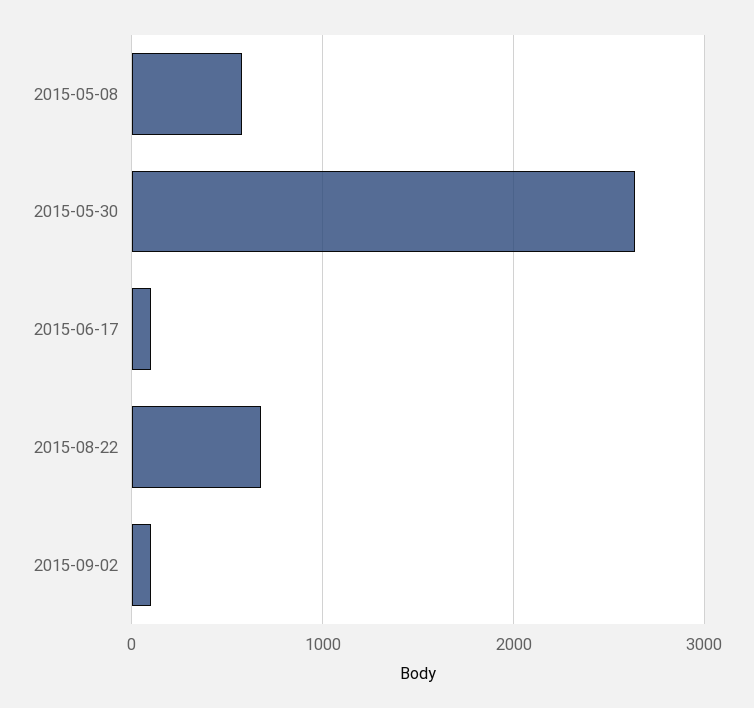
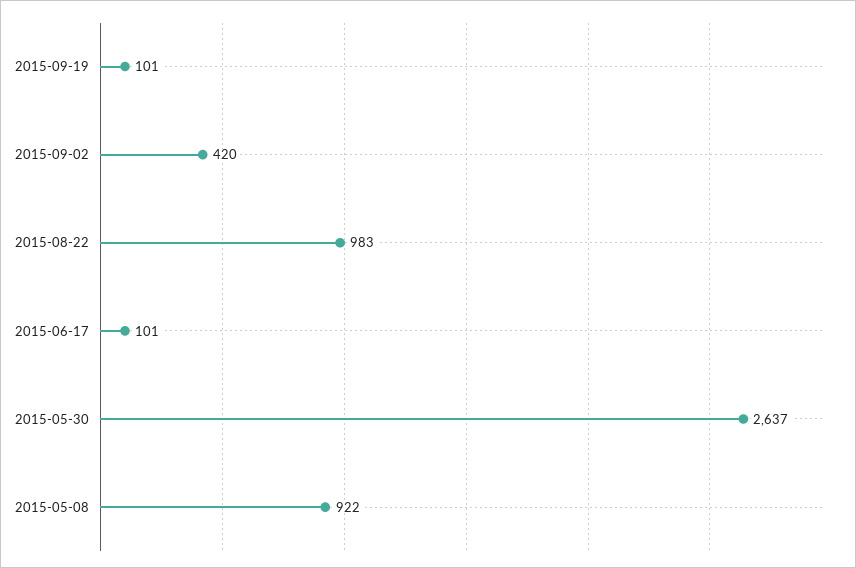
2015-05-08: 600 -> 922
2015-08-22: 700 -> 983
2015-09-02: 100 -> 420
2015-09-19: none -> 101

